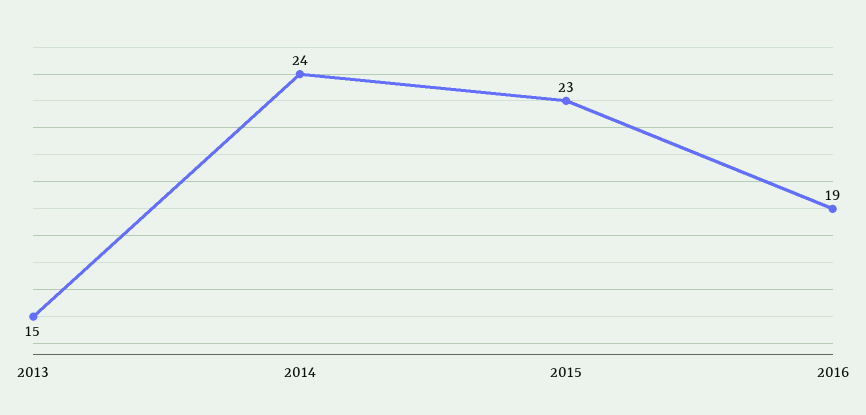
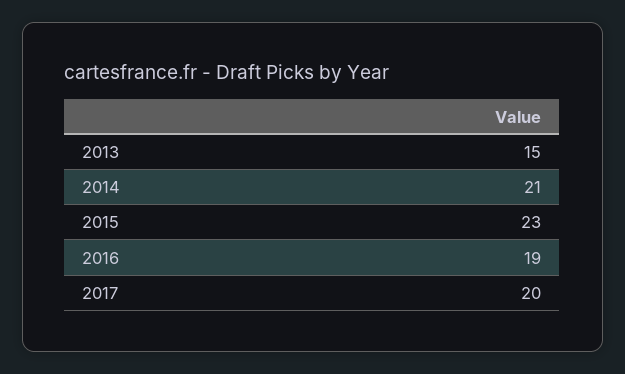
2014: 24 -> 21
2017: none -> 20

